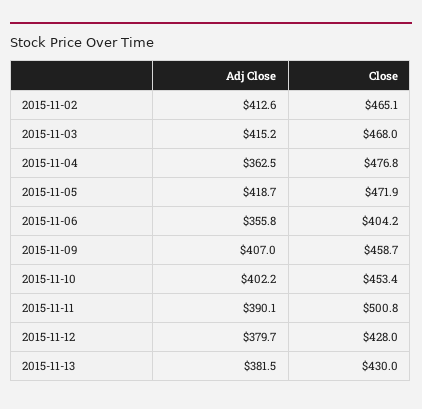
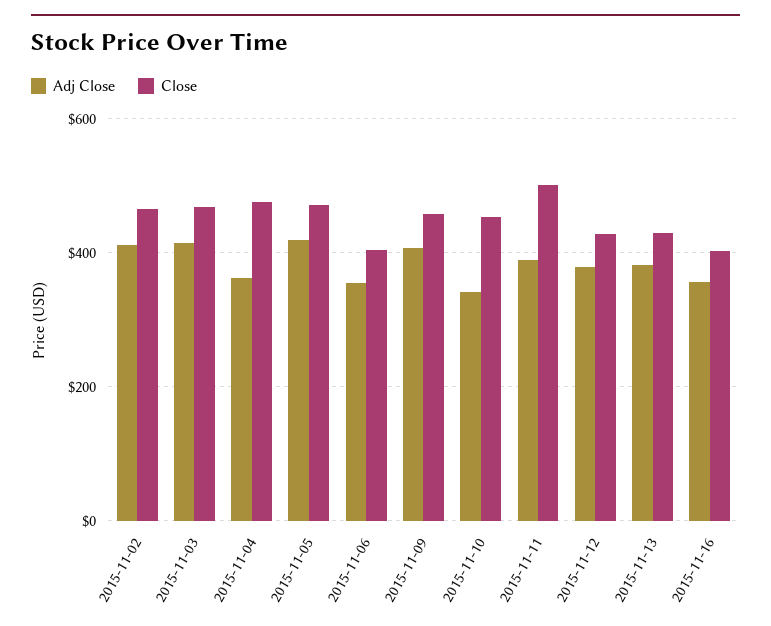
Adj Close, 2015-11-10: 402.2 -> 340
Adj Close, 2015-11-16: none -> 360
Close, 2015-11-16: none -> 400

